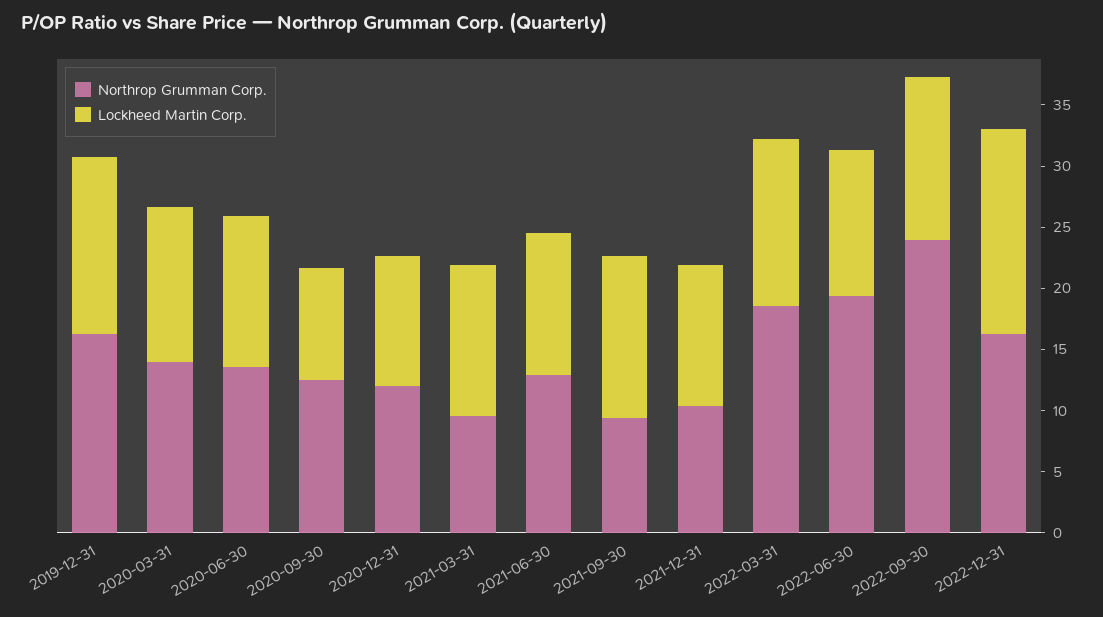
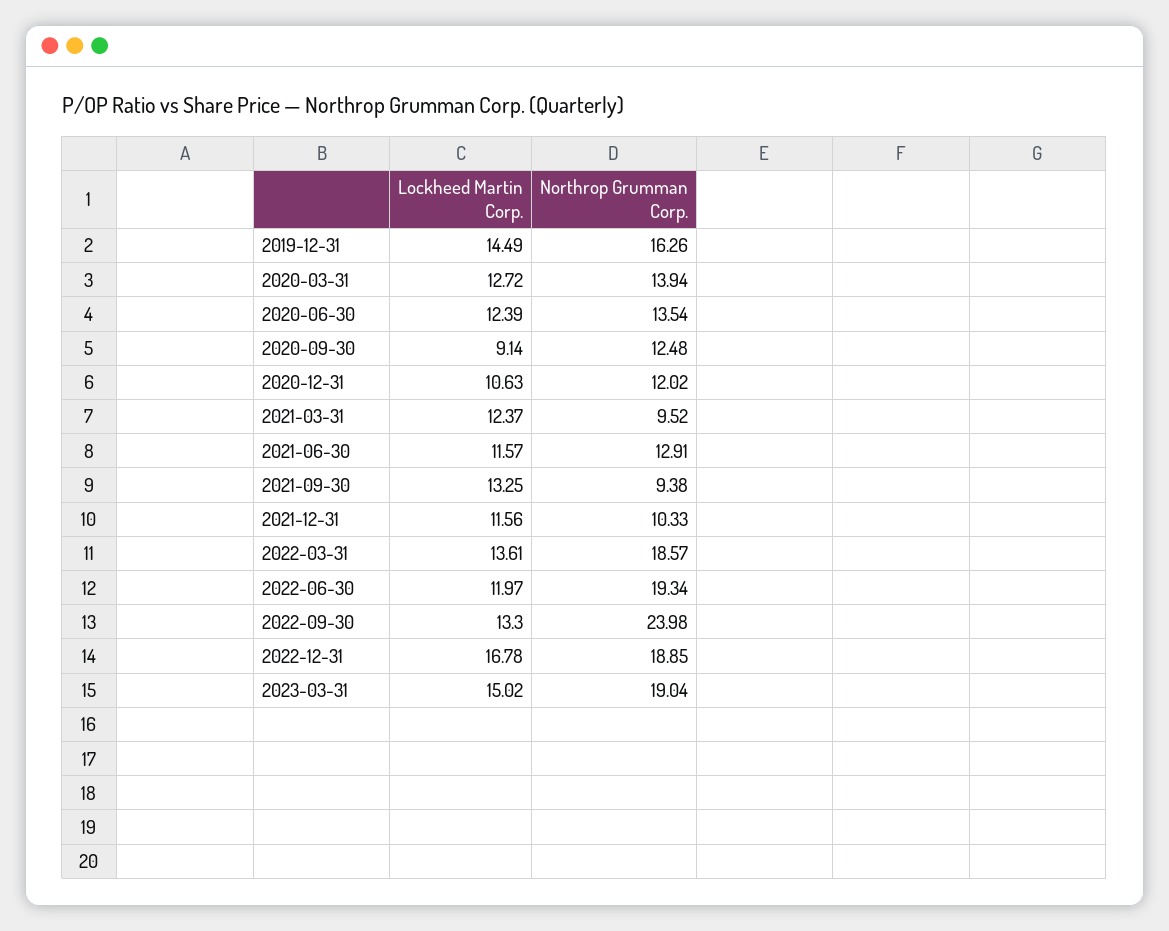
Northrop Grumman Corp., 2022-12-31: 16 -> 18.85
Lockheed Martin Corp., 2023-03-31: none -> 15.02
Northrop Grumman Corp., 2023-03-31: none -> 19.04

